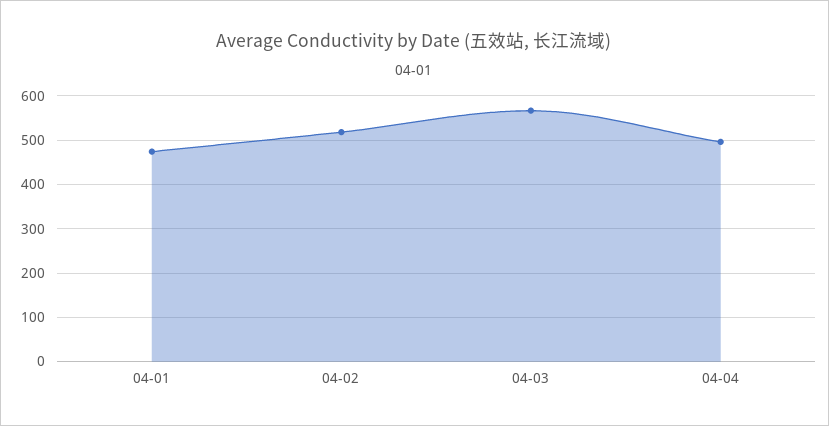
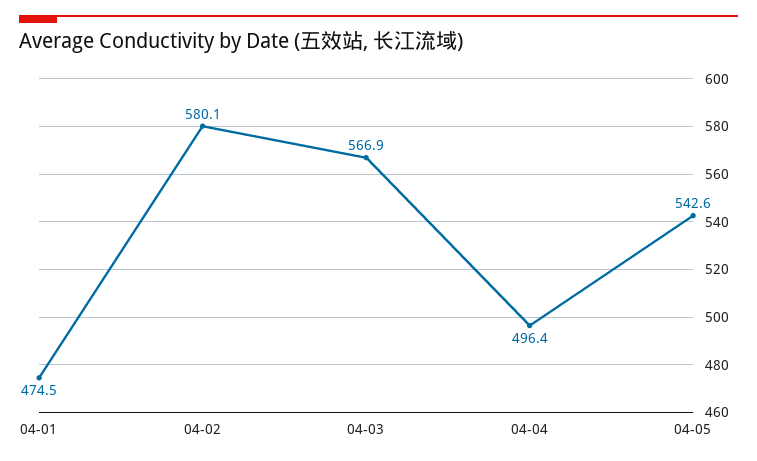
04-02: 520 -> 580.1
04-05: none -> 542.6

